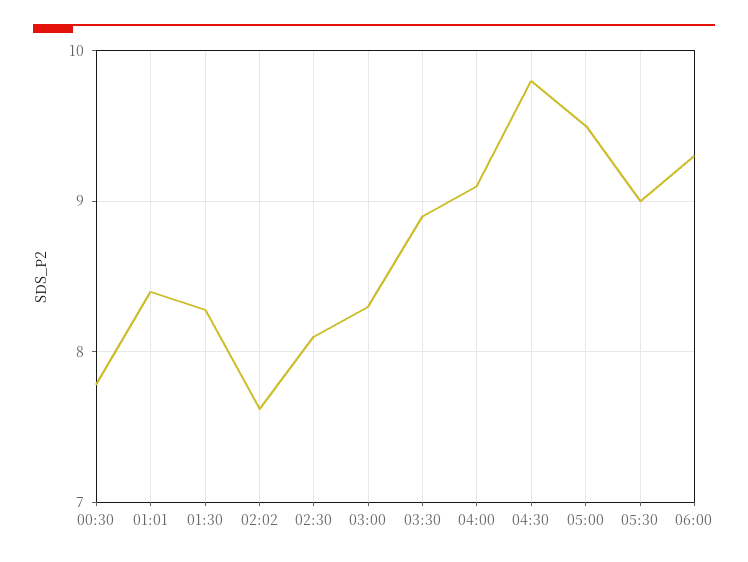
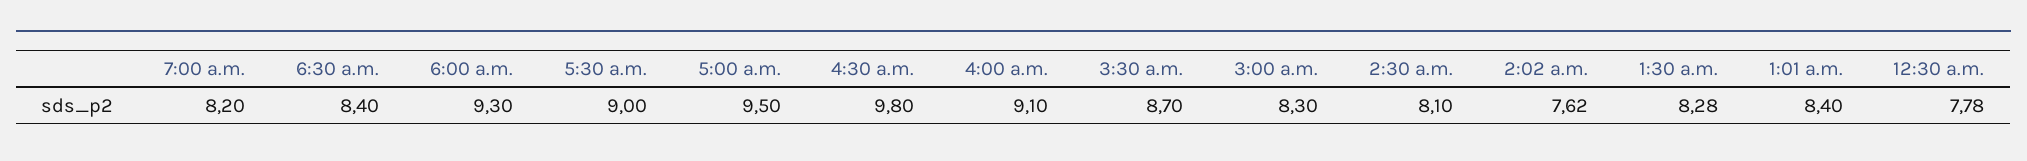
03:30: 8.9 -> 8.7
7:00 a.m.: none -> 8.2
6:30 a.m.: none -> 8.4

